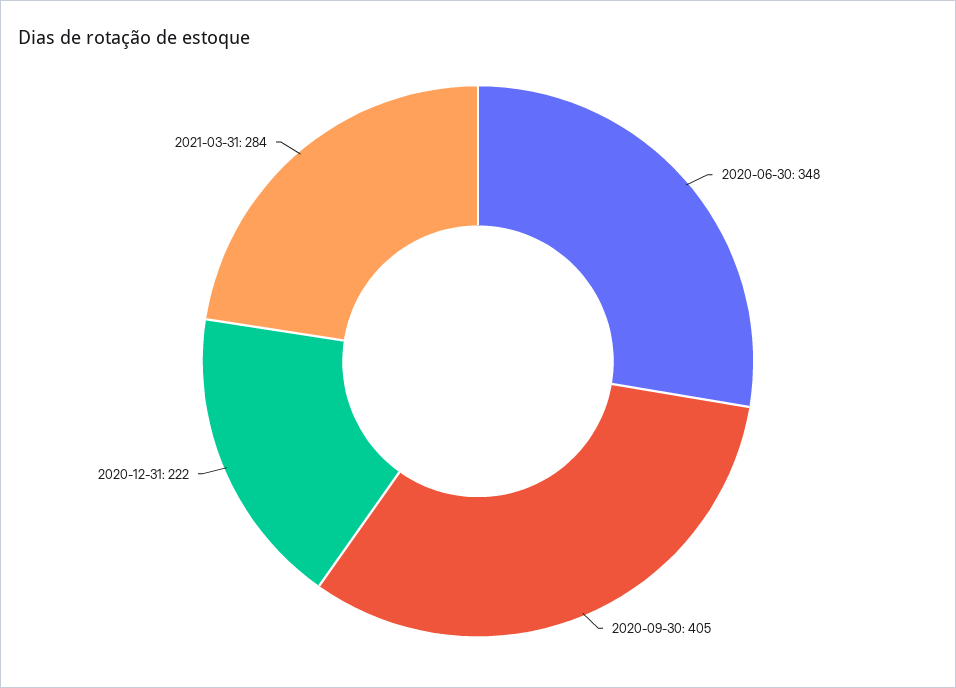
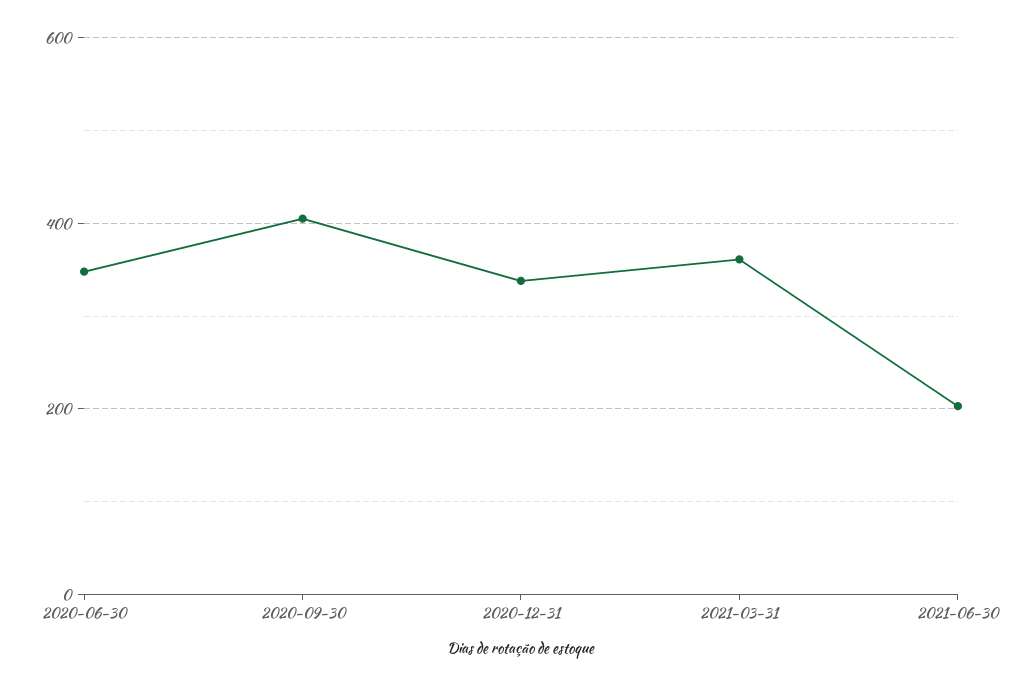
2020-12-31: 222 -> 340
2021-03-31: 284 -> 360
2021-06-30: none -> 200

